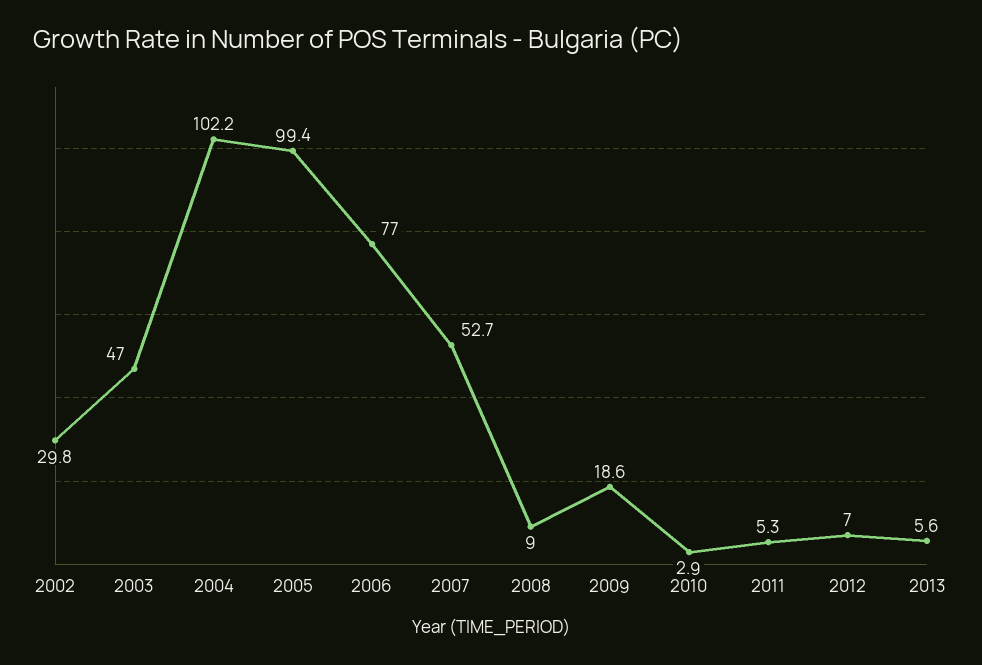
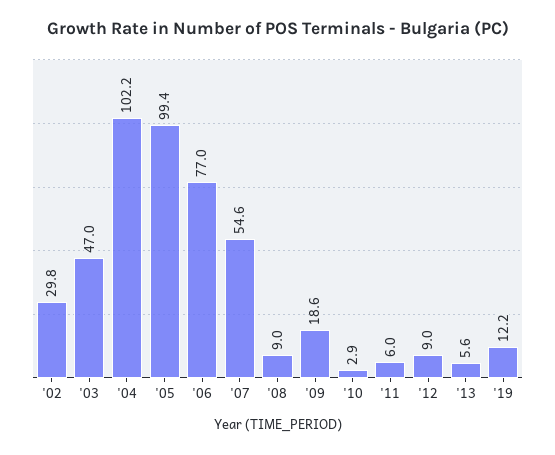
2007: 52.7 -> 54.6
2011: 5.3 -> 6
2012: 7 -> 9
'19: none -> 12.2

